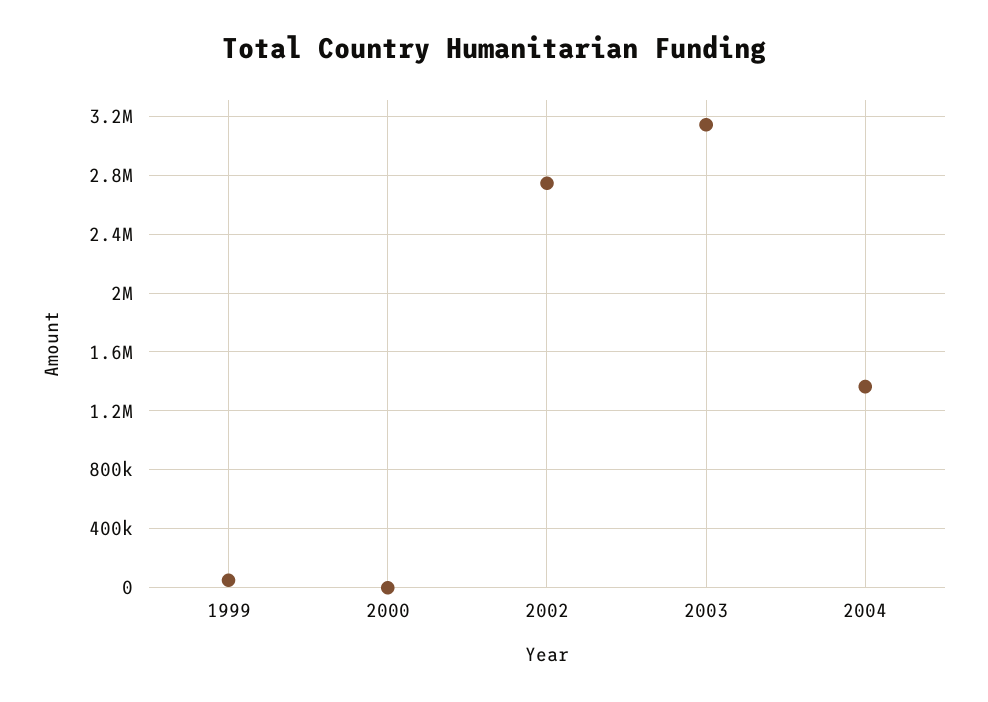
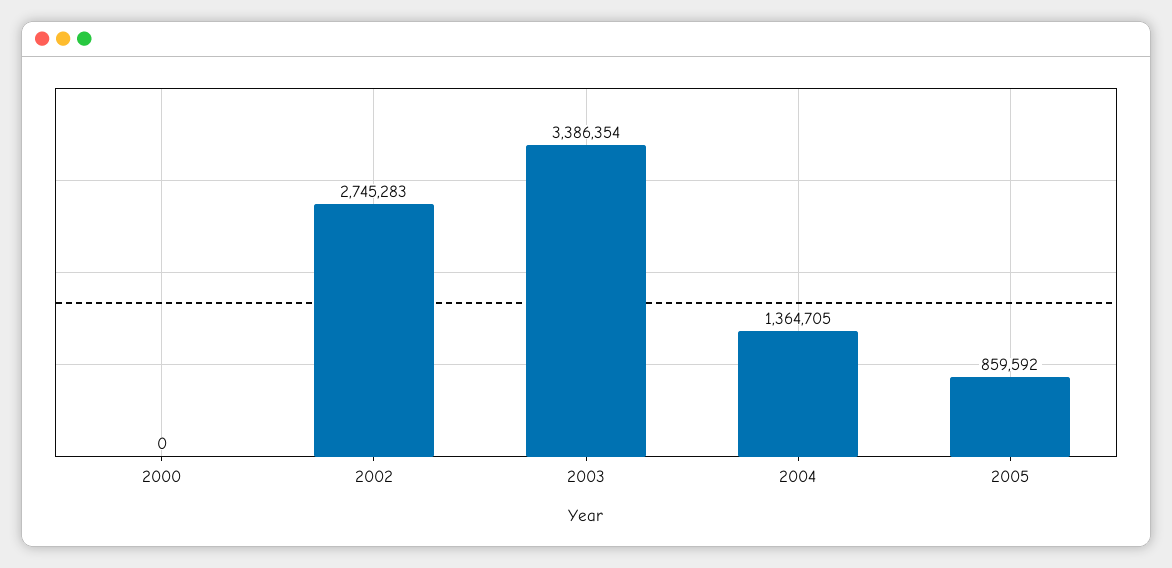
1999: 50000 -> none
2003: 3150000 -> 3386354
2005: none -> 859592

